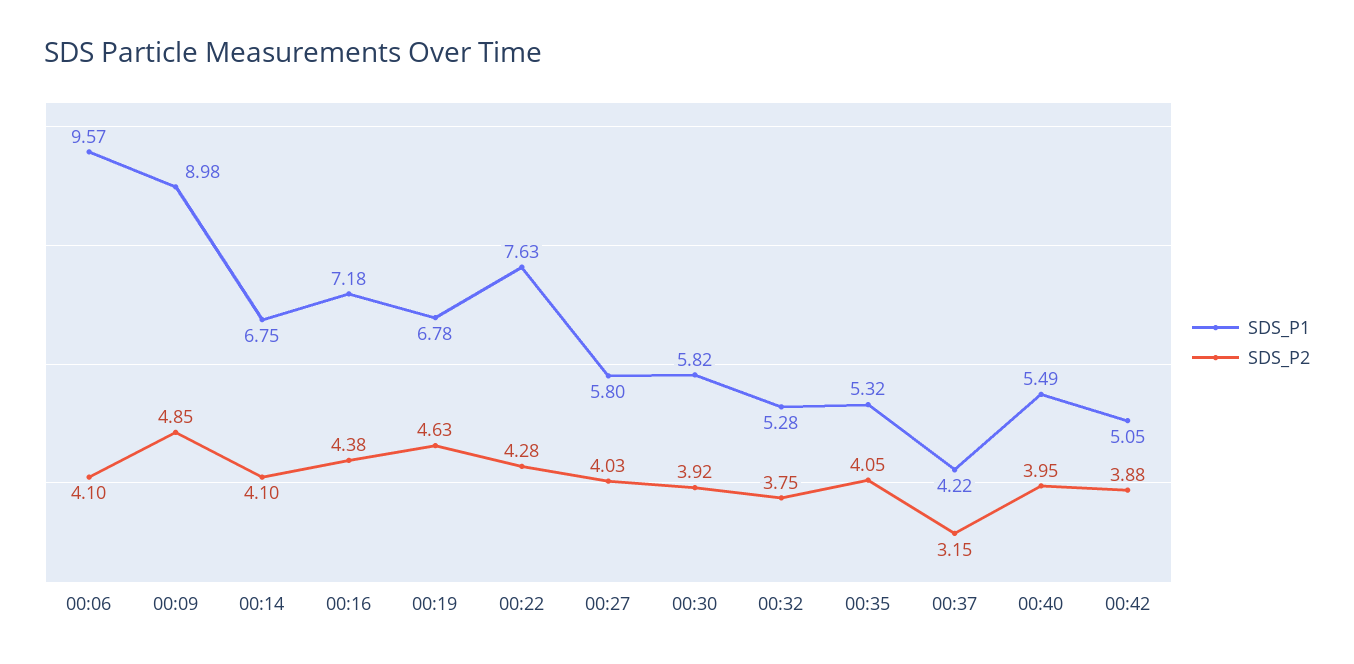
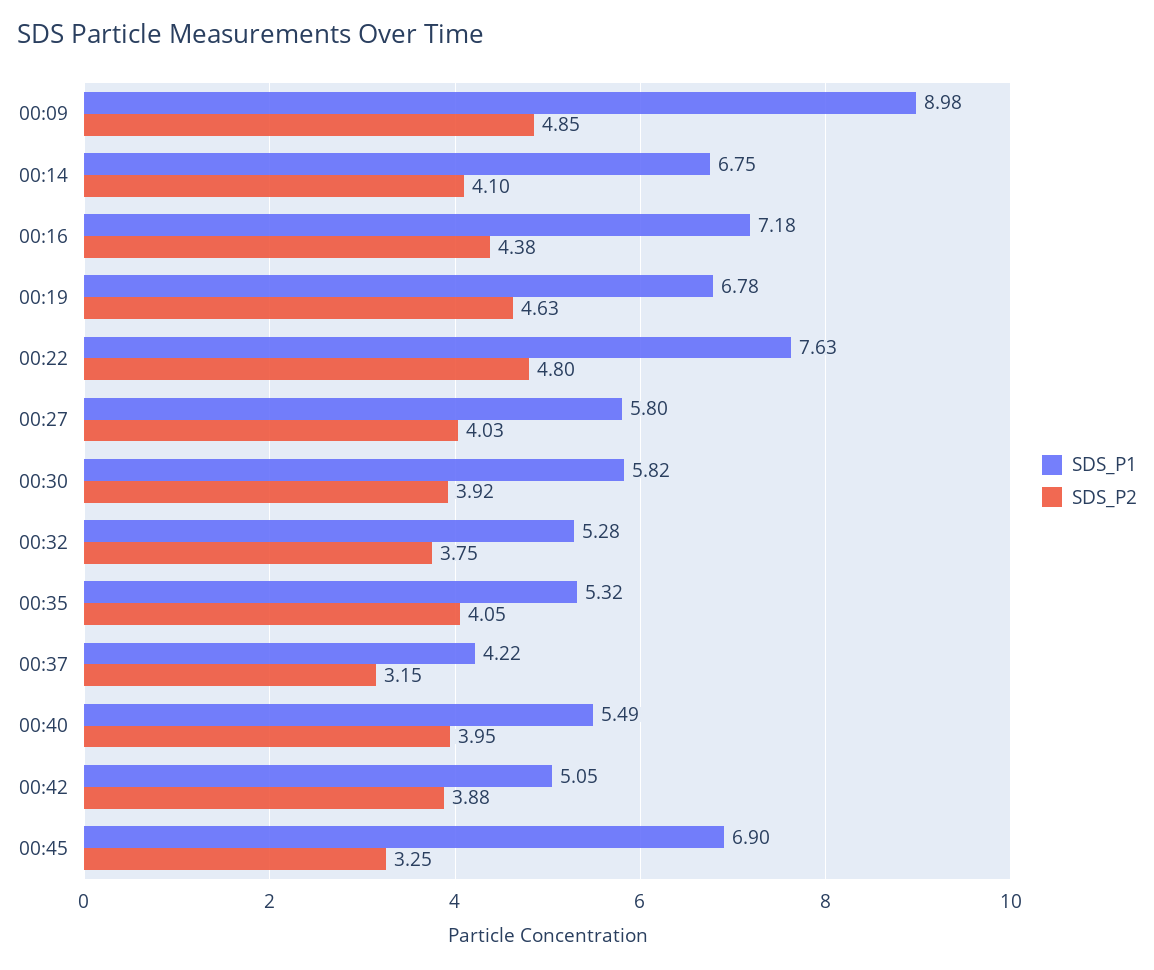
SDS_P1, 00:06: 9.57 -> none
SDS_P2, 00:06: 4.1 -> none
SDS_P2, 00:22: 4.28 -> 4.8
SDS_P1, 00:45: none -> 6.9
SDS_P2, 00:45: none -> 3.25

